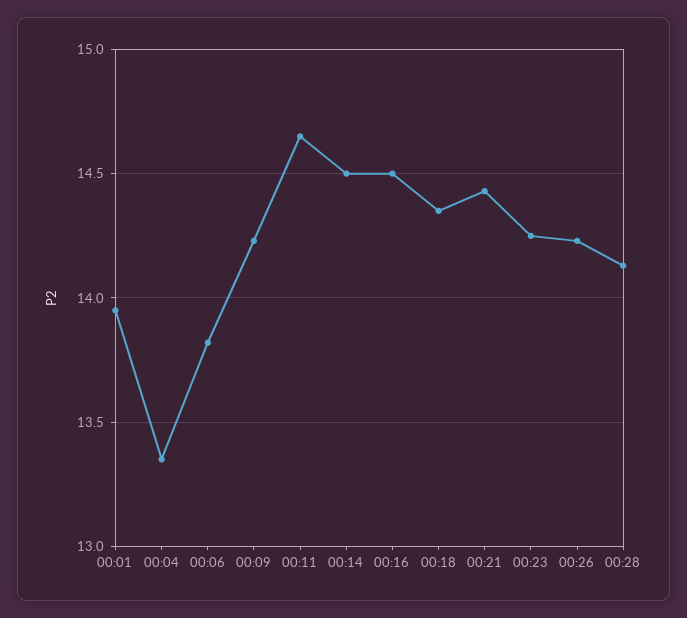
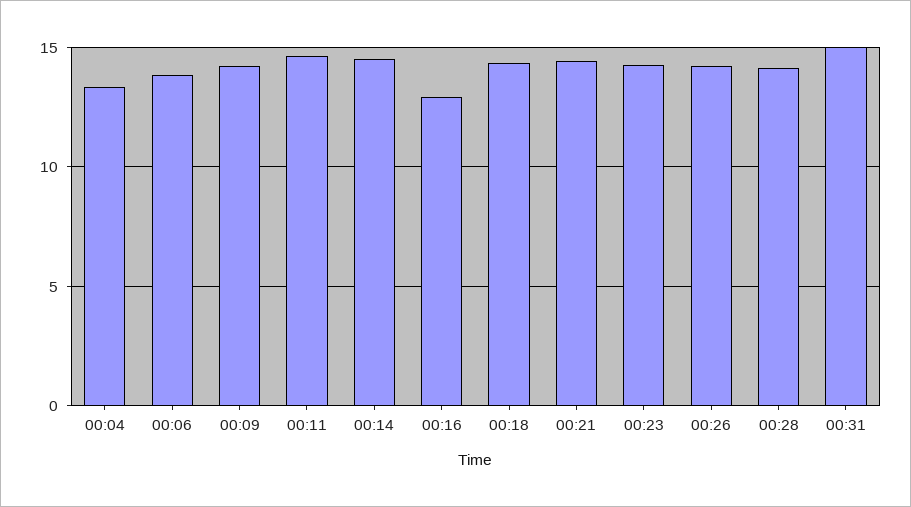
00:01: 13.95 -> none
00:16: 14.5 -> 13
00:31: none -> 15

